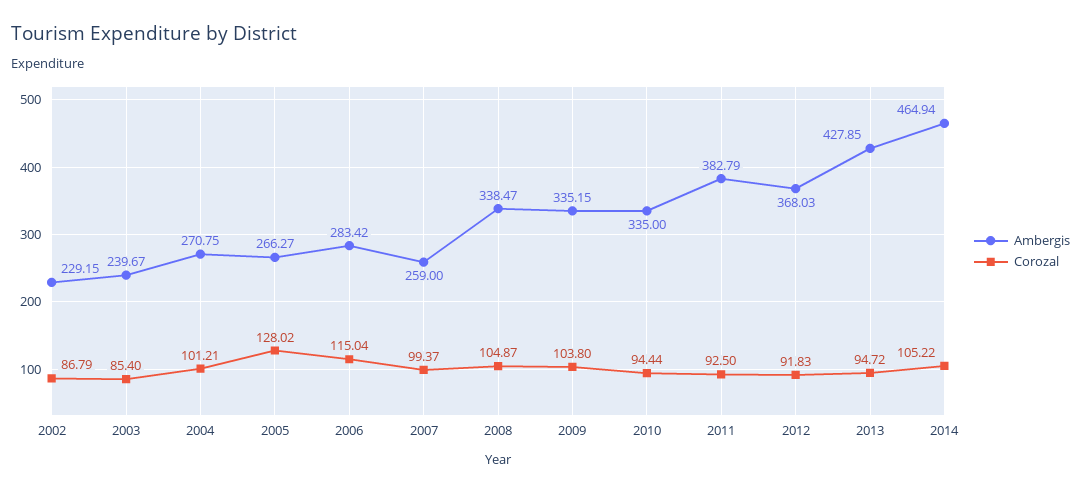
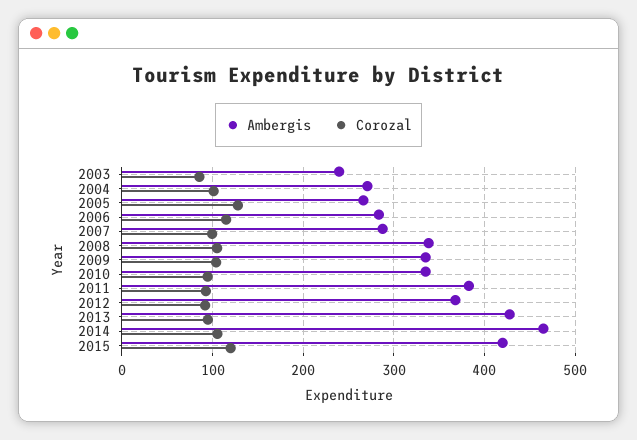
Ambergis, 2002: 229.15 -> none
Corozal, 2002: 86.79 -> none
Ambergis, 2007: 259 -> 290
Ambergis, 2015: none -> 420
Corozal, 2015: none -> 120

